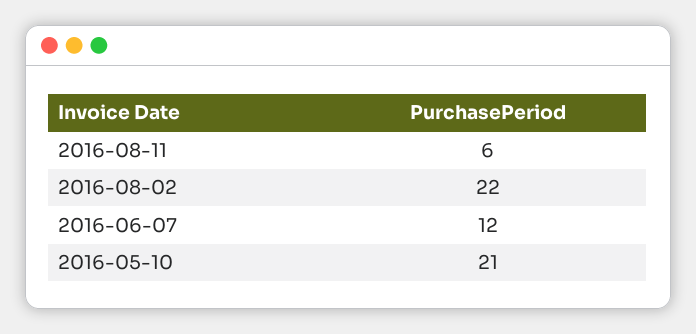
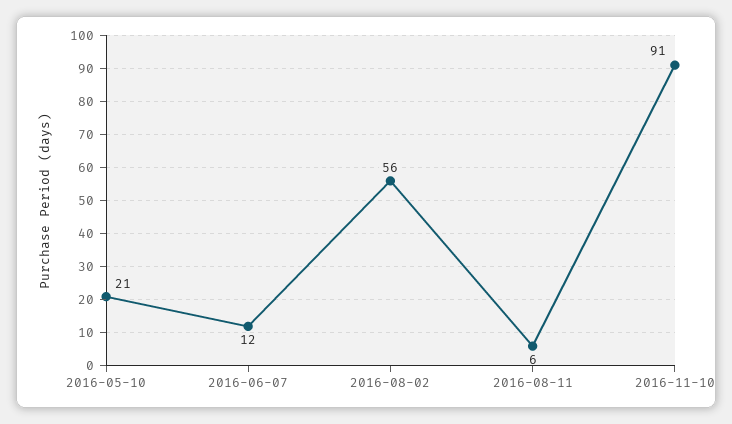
2016-08-02: 22 -> 56
2016-11-10: none -> 91

